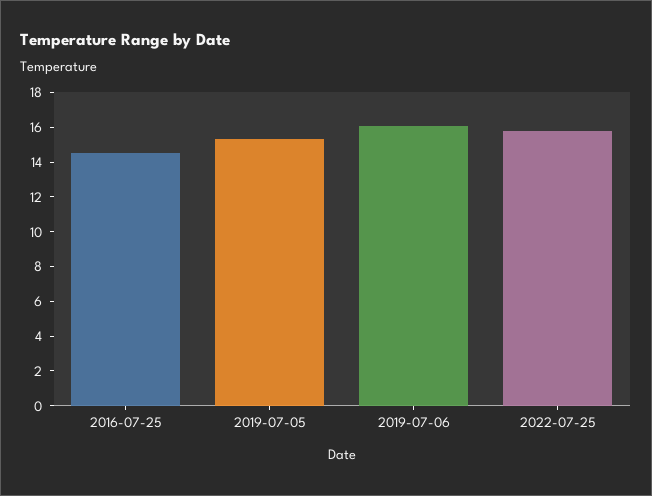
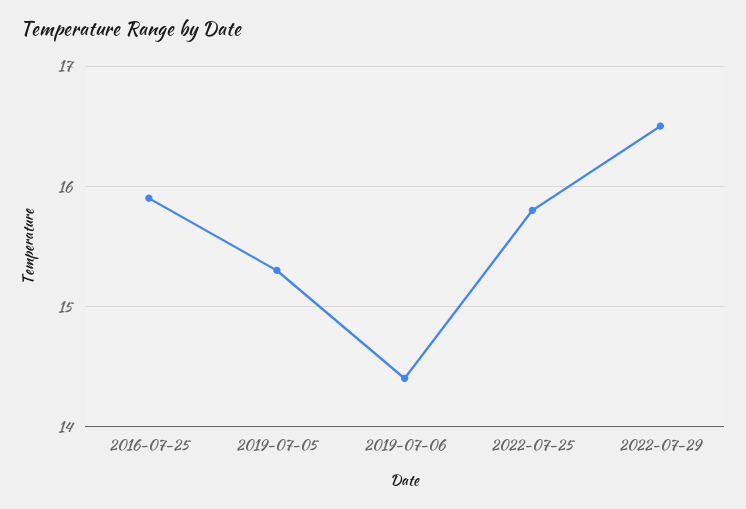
2016-07-25: 14.5 -> 15.9
2019-07-06: 16 -> 14.4
2022-07-29: none -> 16.5

